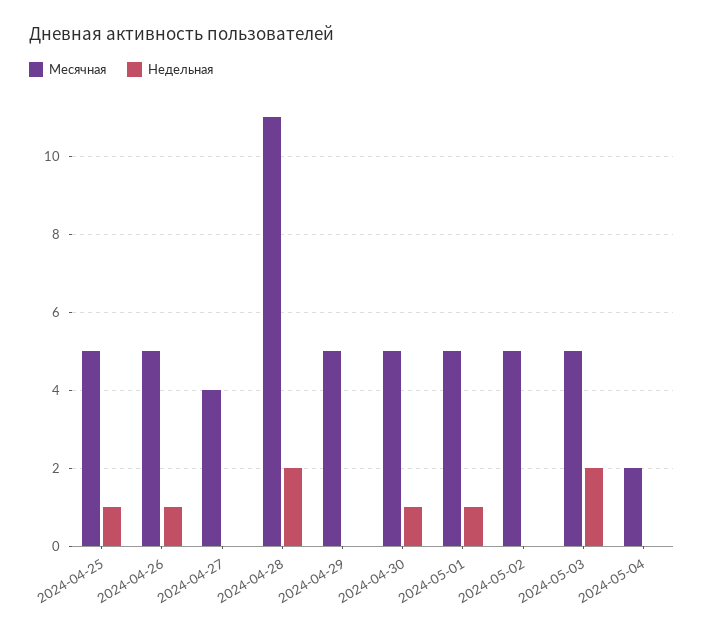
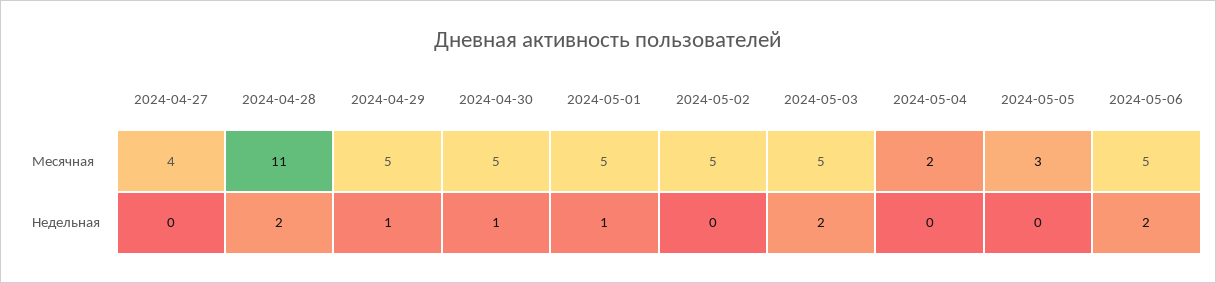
Месячная, 2024-04-25: 5 -> none
Недельная, 2024-04-25: 1 -> none
Месячная, 2024-04-26: 5 -> none
Недельная, 2024-04-26: 1 -> none
Недельная, 2024-04-29: 0 -> 1
Месячная, 2024-05-05: none -> 3
Месячная, 2024-05-06: none -> 5
Недельная, 2024-05-05: none -> 0
Недельная, 2024-05-06: none -> 2

